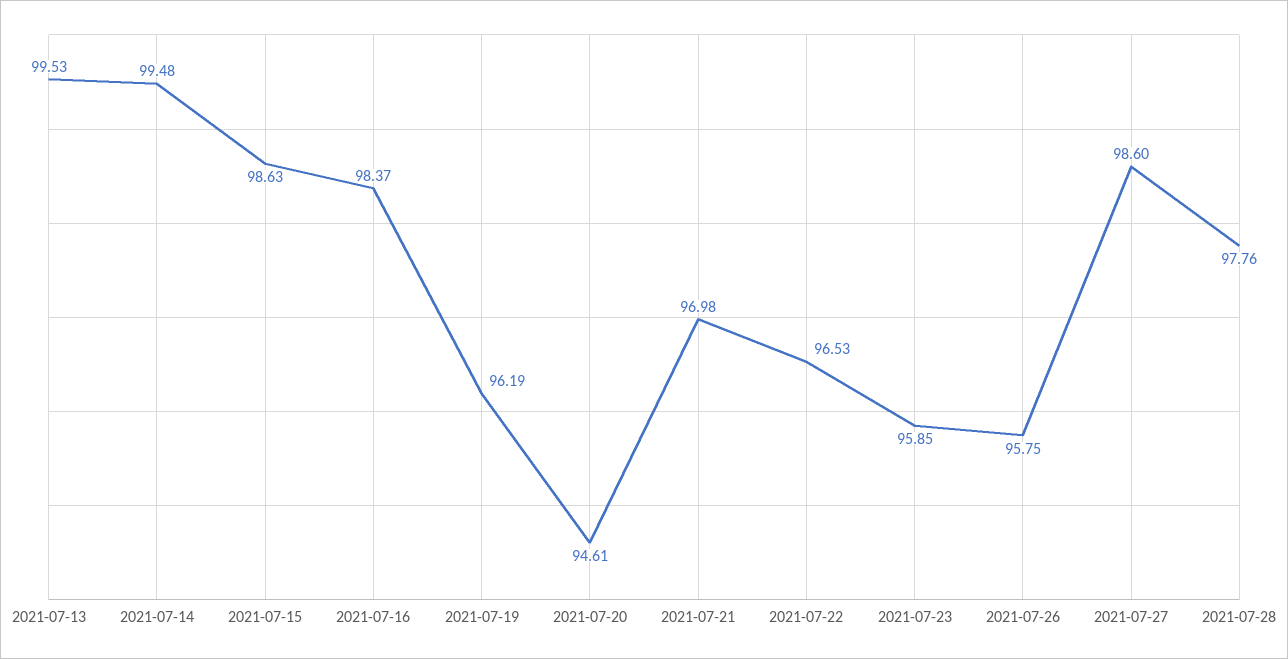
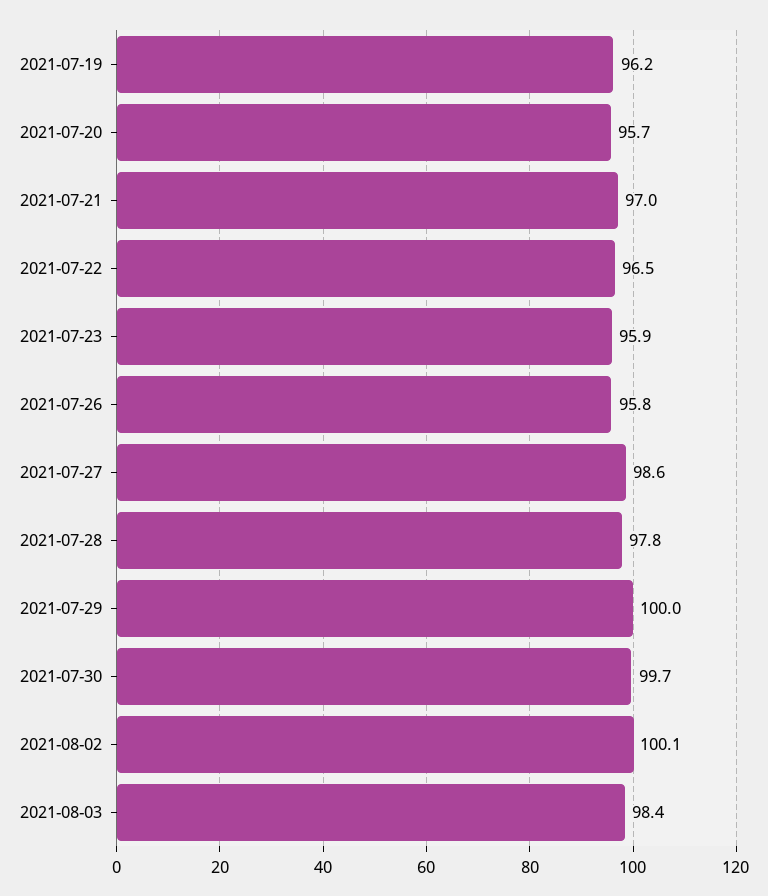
2021-07-13: 99.53 -> none
2021-07-14: 99.48 -> none
2021-07-15: 98.63 -> none
2021-07-16: 98.37 -> none
2021-07-20: 94.61 -> 95.7
2021-07-29: none -> 100
2021-07-30: none -> 99.7
2021-08-02: none -> 100.1
2021-08-03: none -> 98.4

